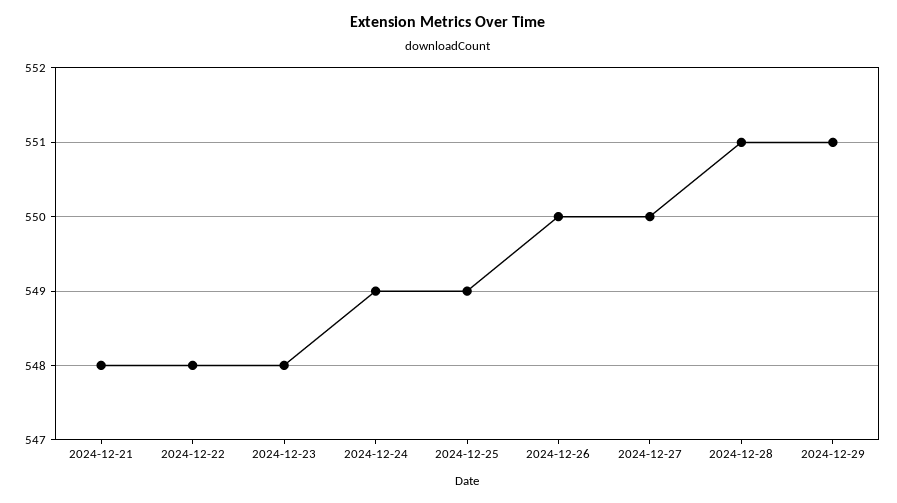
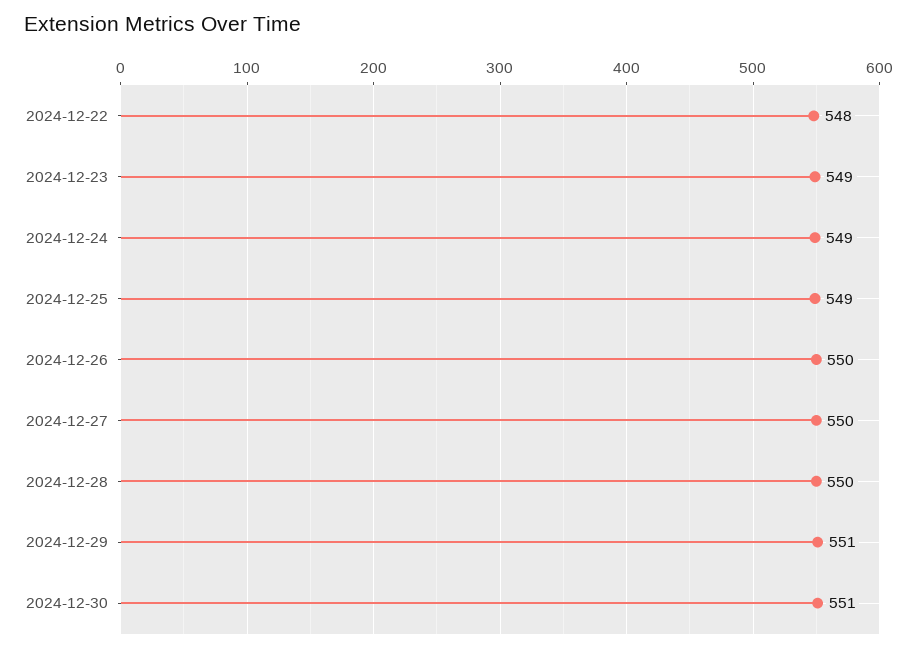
2024-12-21: 548 -> none
2024-12-23: 548 -> 549
2024-12-28: 551 -> 550
2024-12-30: none -> 551

